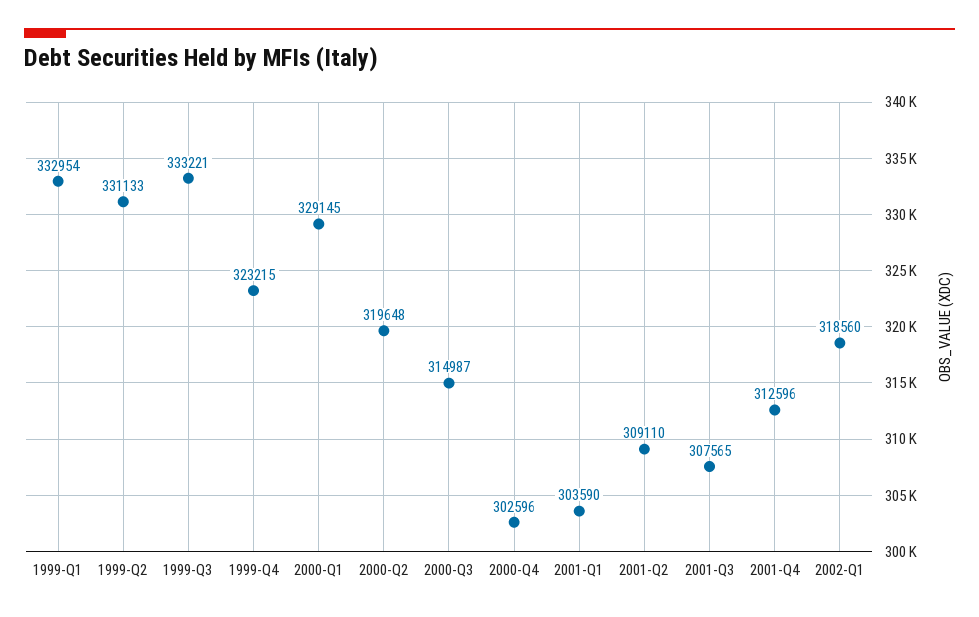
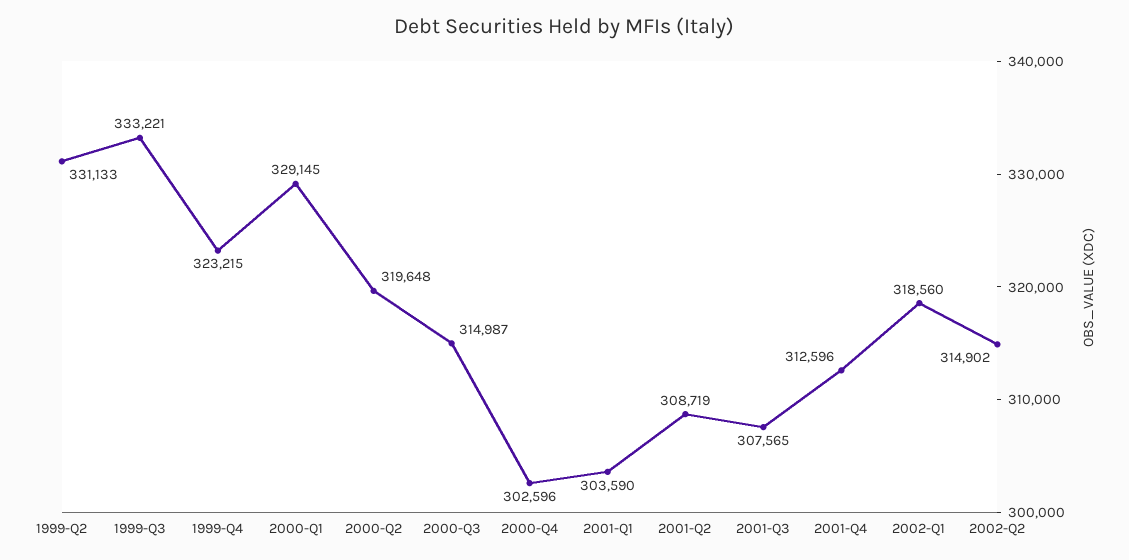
1999-Q1: 332954 -> none
2001-Q2: 309110 -> 308719
2002-Q2: none -> 314902

